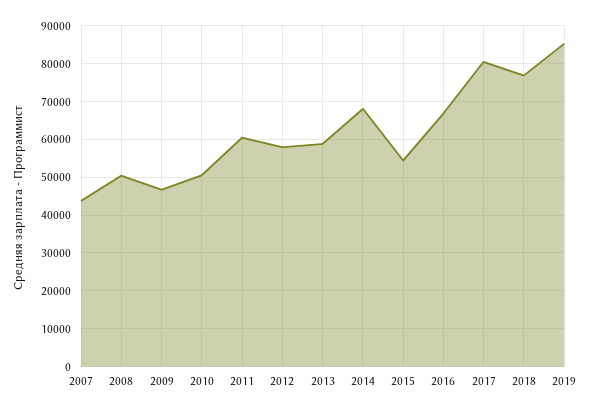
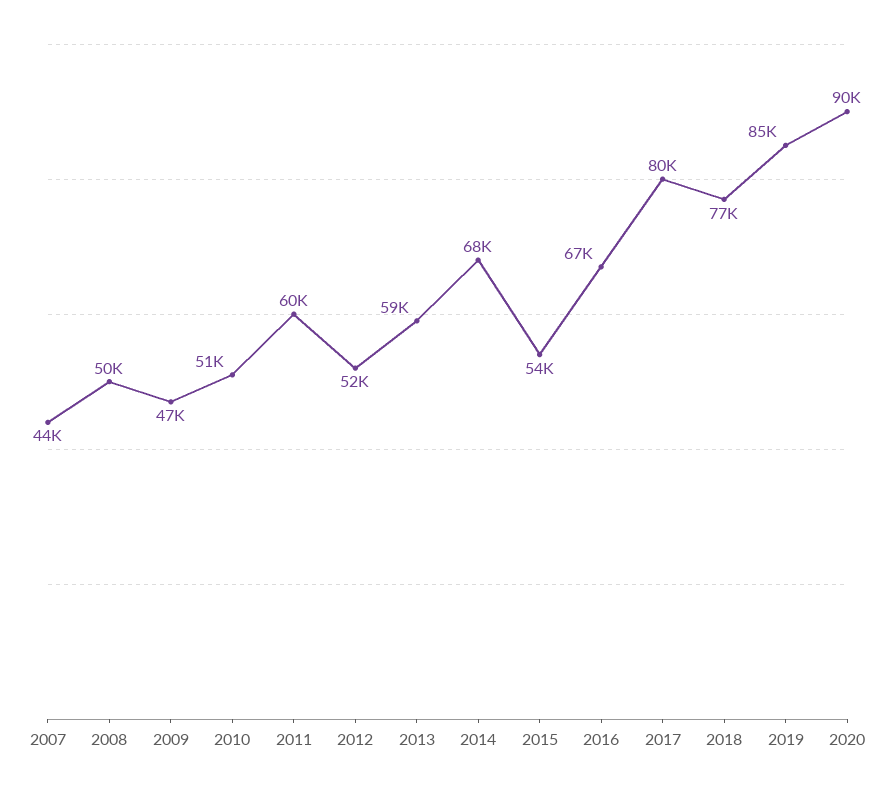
2012: 58000 -> 52000
2020: none -> 90000

